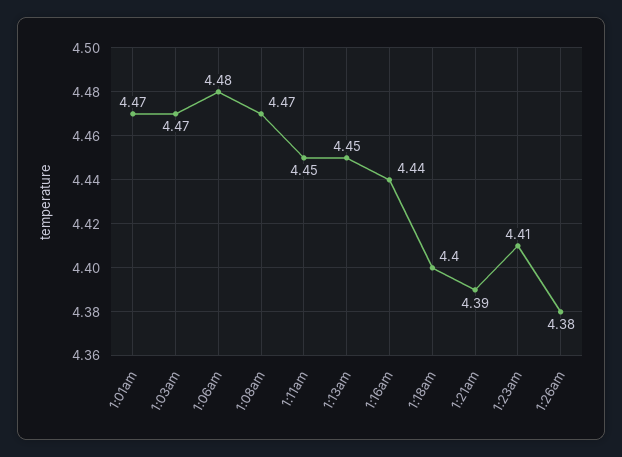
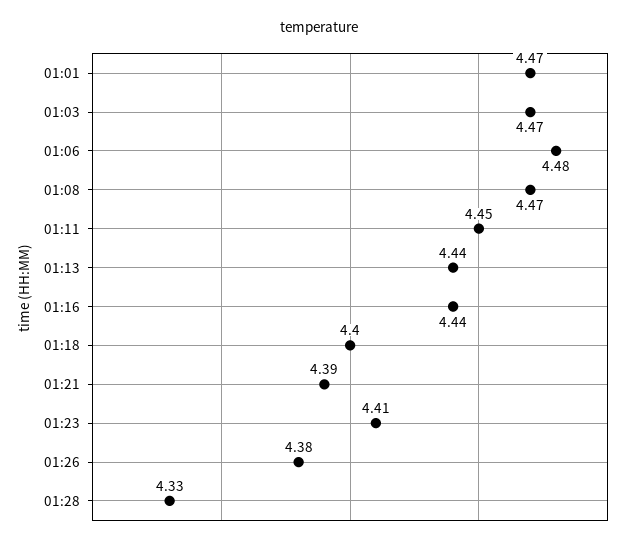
1:13am: 4.45 -> 4.44
01:28: none -> 4.33

